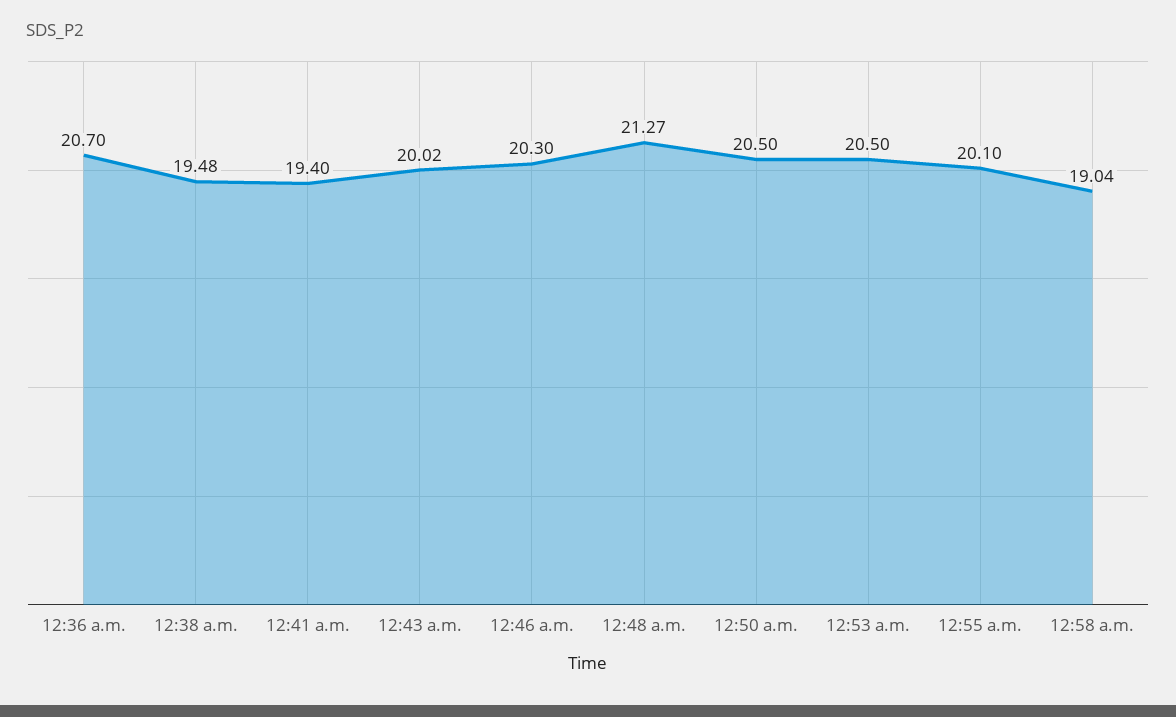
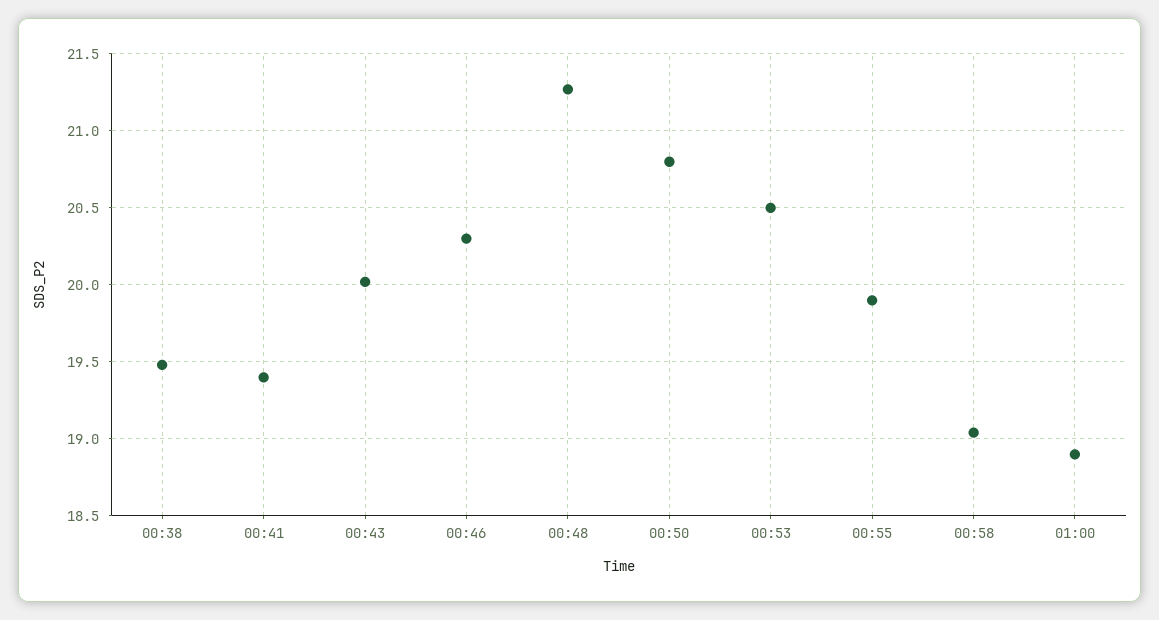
12:36 a.m.: 20.7 -> none
12:50 a.m.: 20.5 -> 20.8
12:55 a.m.: 20.1 -> 19.9
01:00: none -> 18.9

